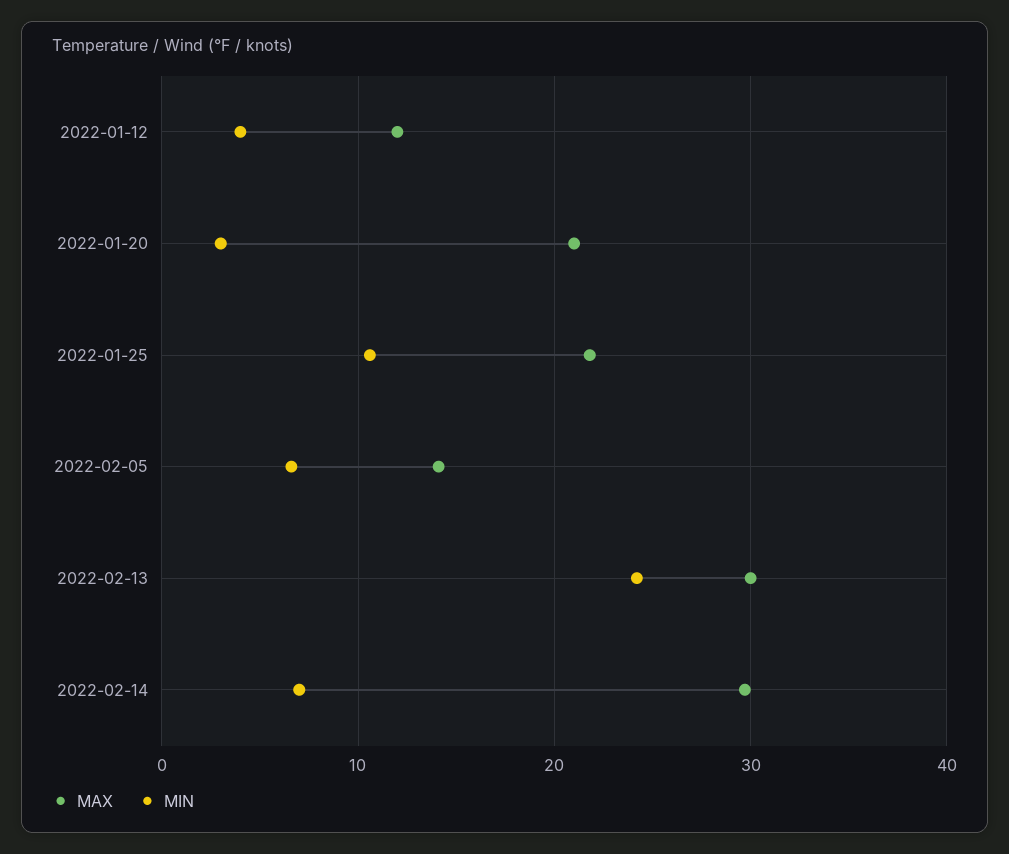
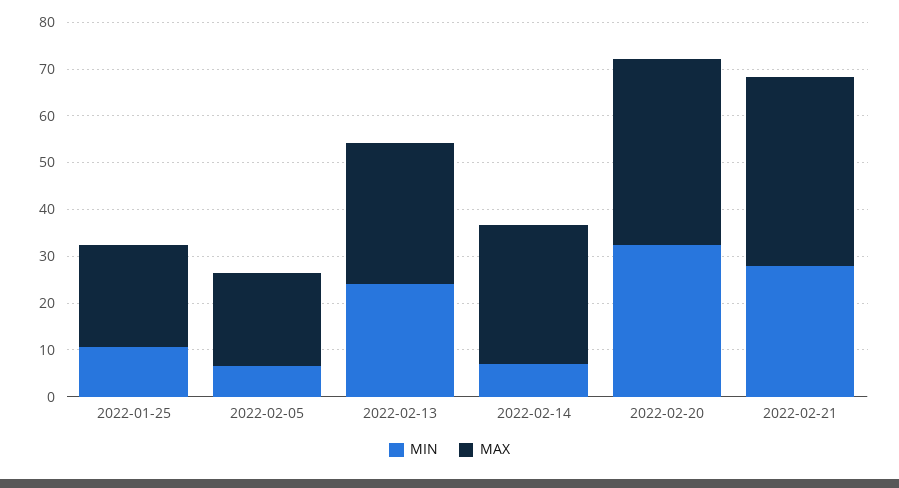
MAX, 2022-01-12: 12 -> none
MIN, 2022-01-12: 4 -> none
MAX, 2022-01-20: 21 -> none
MIN, 2022-01-20: 3 -> none
MAX, 2022-02-05: 14 -> 20
MIN, 2022-02-20: none -> 32
MAX, 2022-02-20: none -> 40
MIN, 2022-02-21: none -> 28
MAX, 2022-02-21: none -> 40

